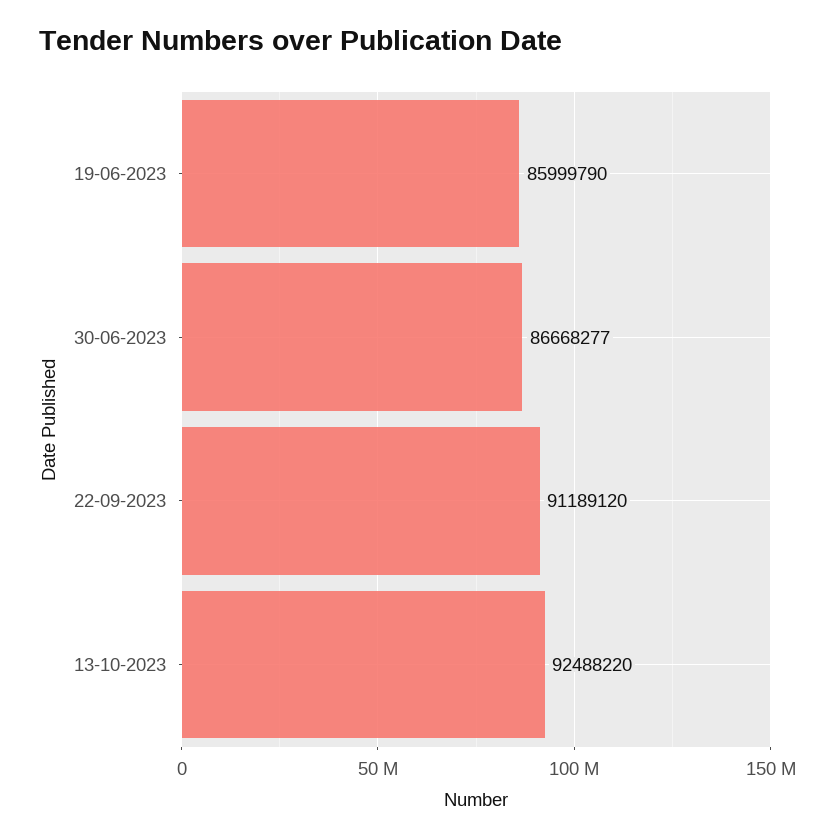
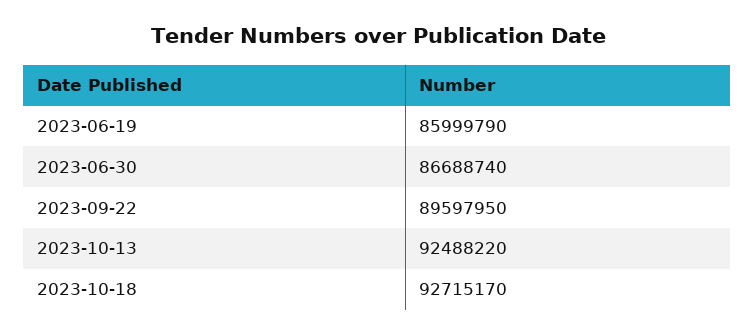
30-06-2023: 86668277 -> 86688740
22-09-2023: 91189120 -> 89597950
2023-10-18: none -> 92715170

